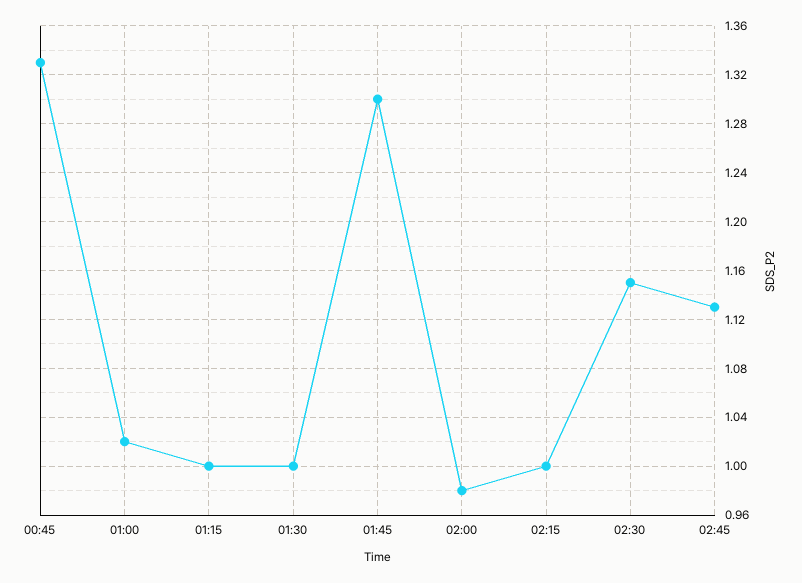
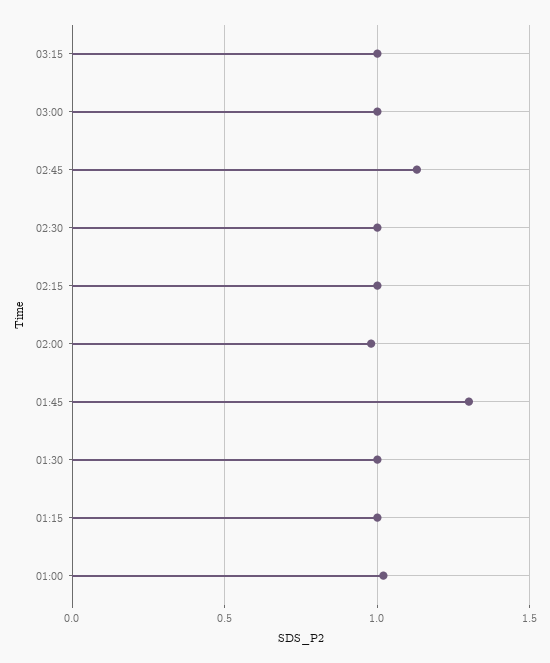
00:45: 1.33 -> none
02:30: 1.15 -> 1
03:15: none -> 1
03:00: none -> 1

